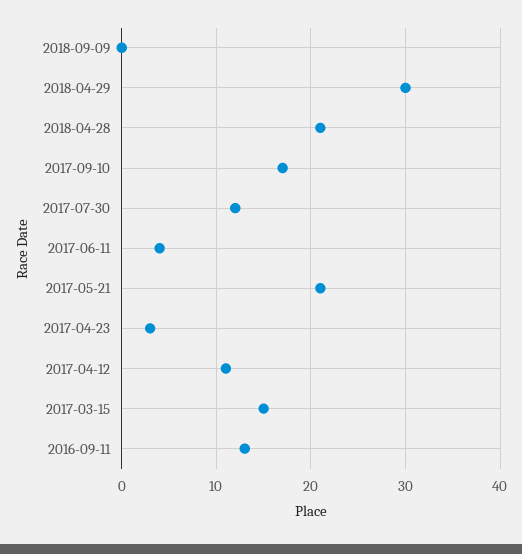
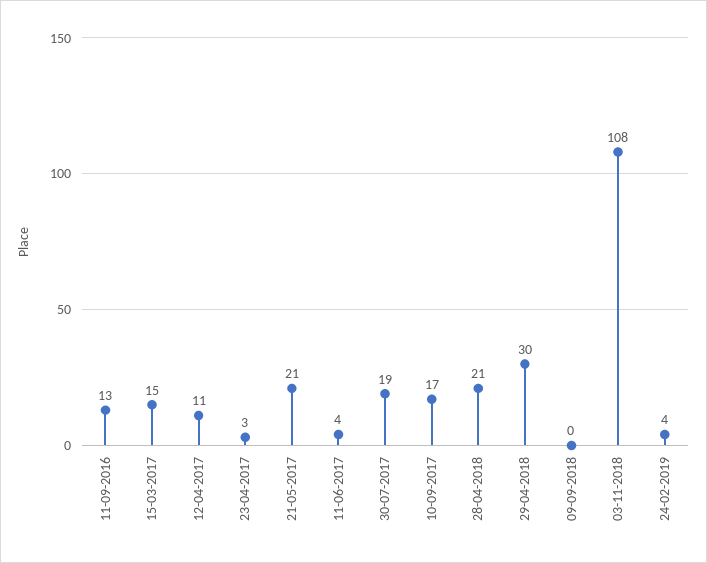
2017-07-30: 12 -> 19
03-11-2018: none -> 108
24-02-2019: none -> 4

